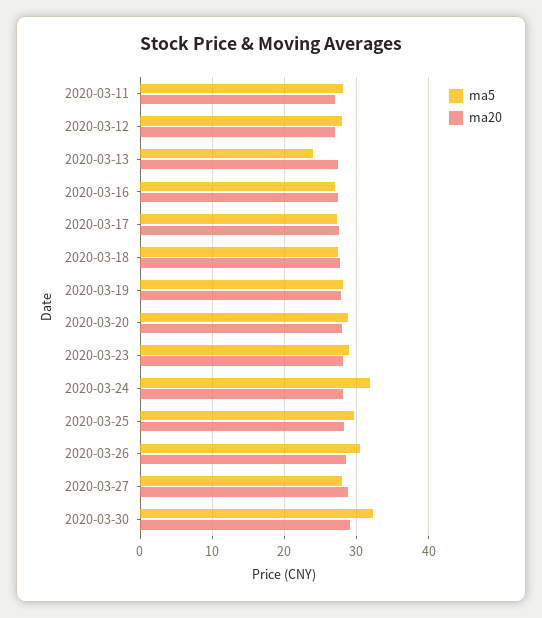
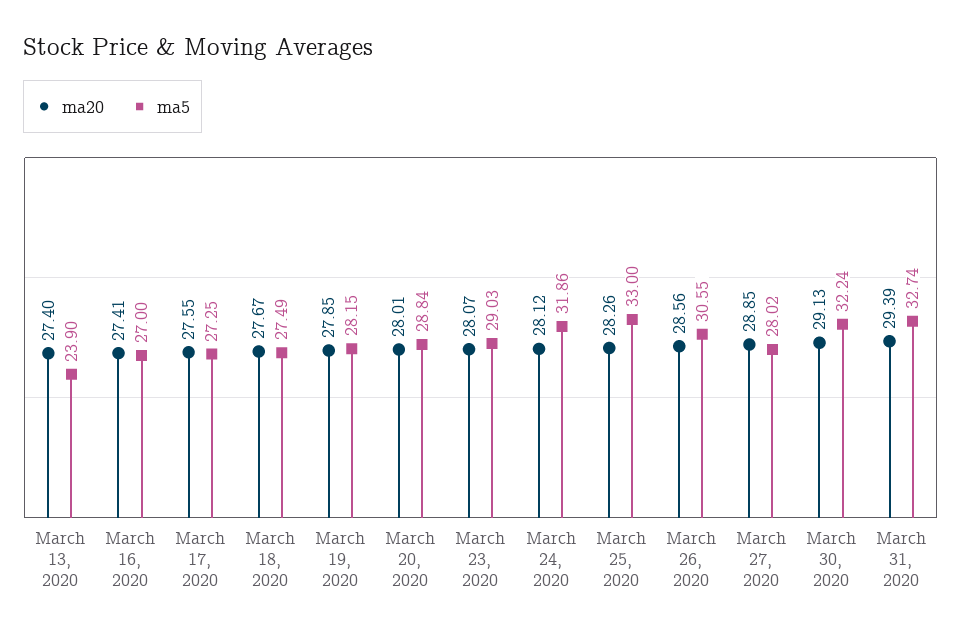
ma5, 2020-03-11: 28 -> none
ma20, 2020-03-11: 27 -> none
ma5, 2020-03-12: 28 -> none
ma20, 2020-03-12: 27 -> none
ma5, 2020-03-25: 30 -> 33
ma20, March 31, 2020: none -> 29.39
ma5, March 31, 2020: none -> 32.74

